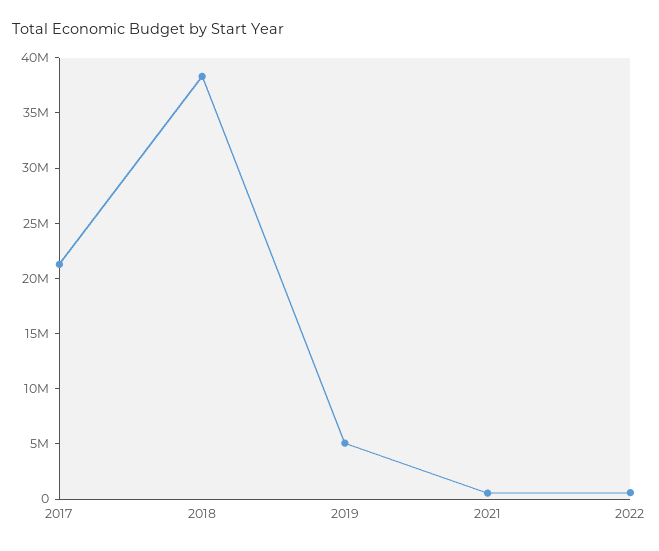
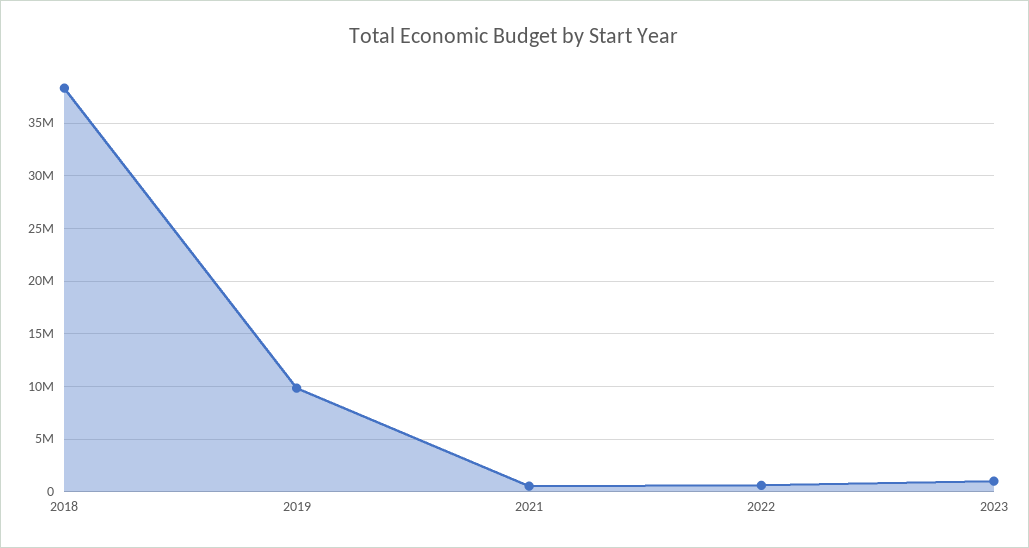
2017: 21000000 -> none
2019: 5000000 -> 10000000
2023: none -> 1000000

